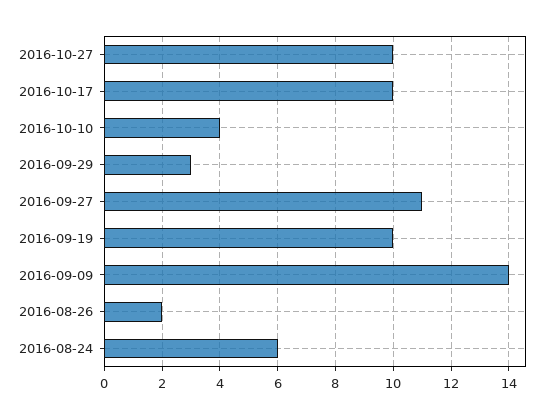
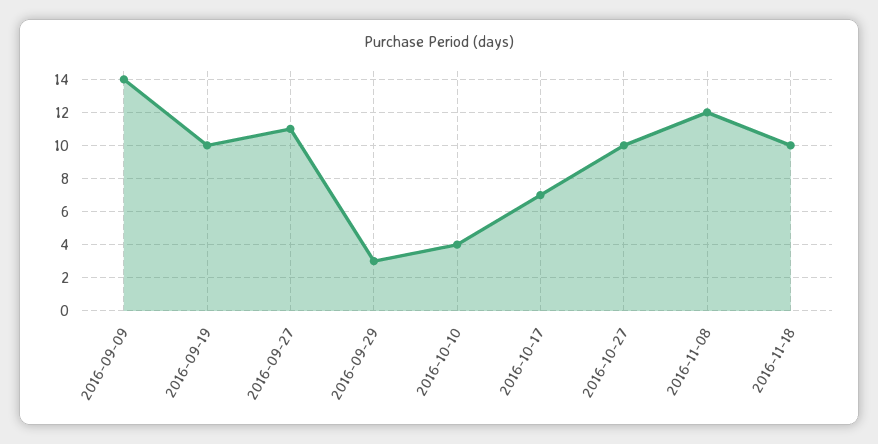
2016-10-17: 10 -> 7
2016-08-26: 2 -> none
2016-08-24: 6 -> none
2016-11-08: none -> 12
2016-11-18: none -> 10

